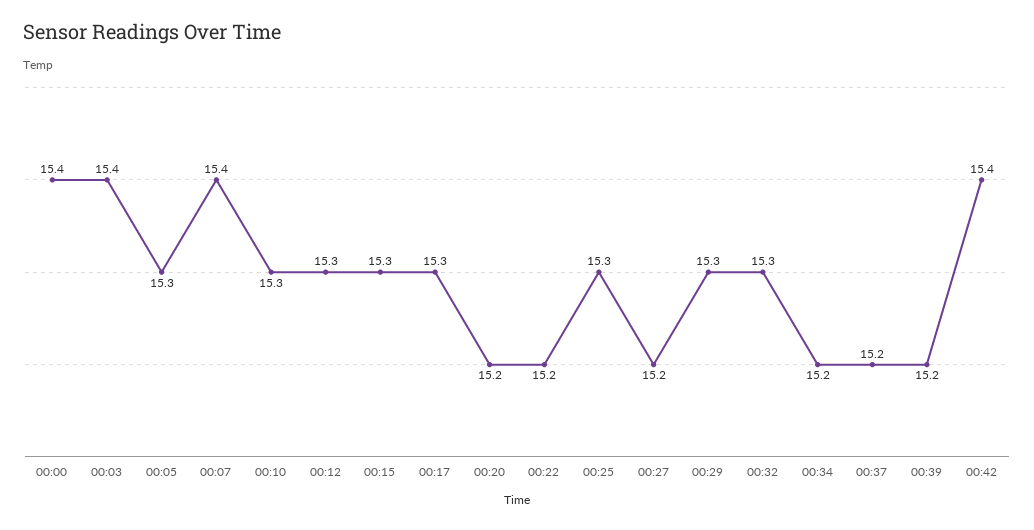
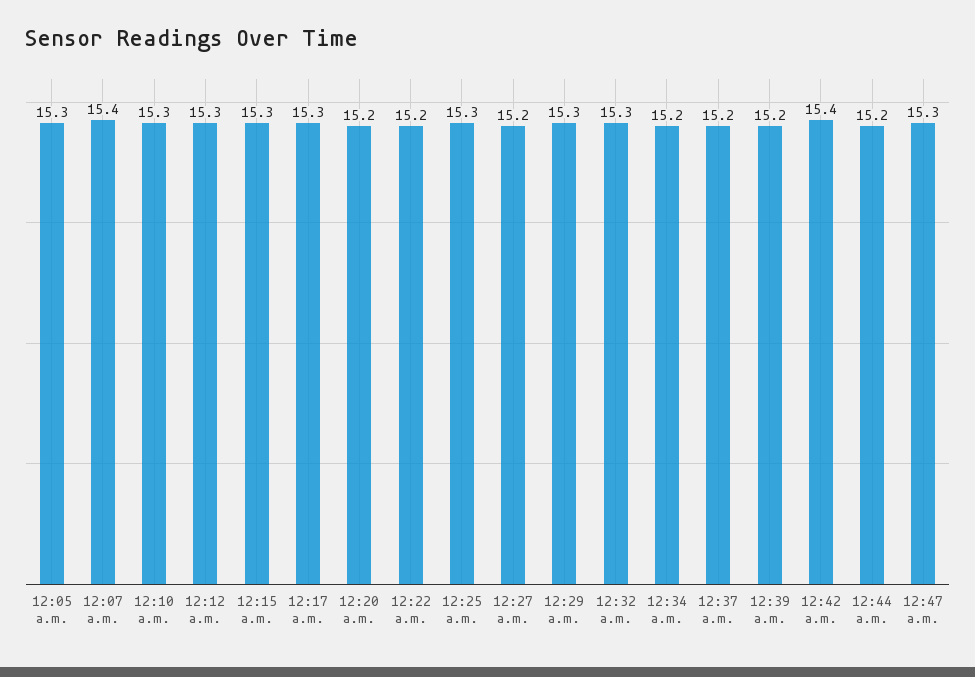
00:00: 15.4 -> none
00:03: 15.4 -> none
12:44 a.m.: none -> 15.2
12:47 a.m.: none -> 15.3

